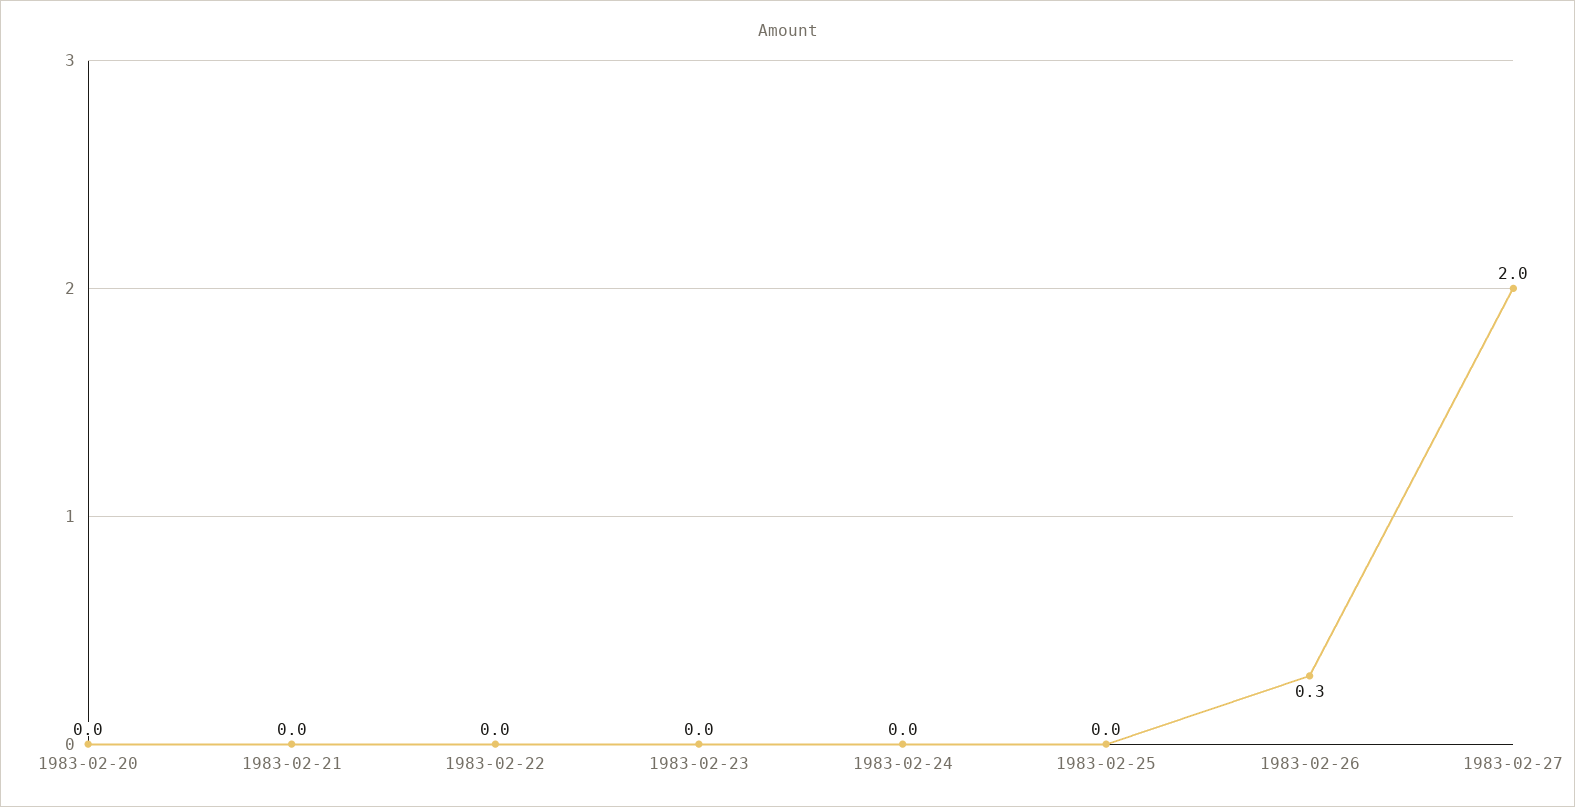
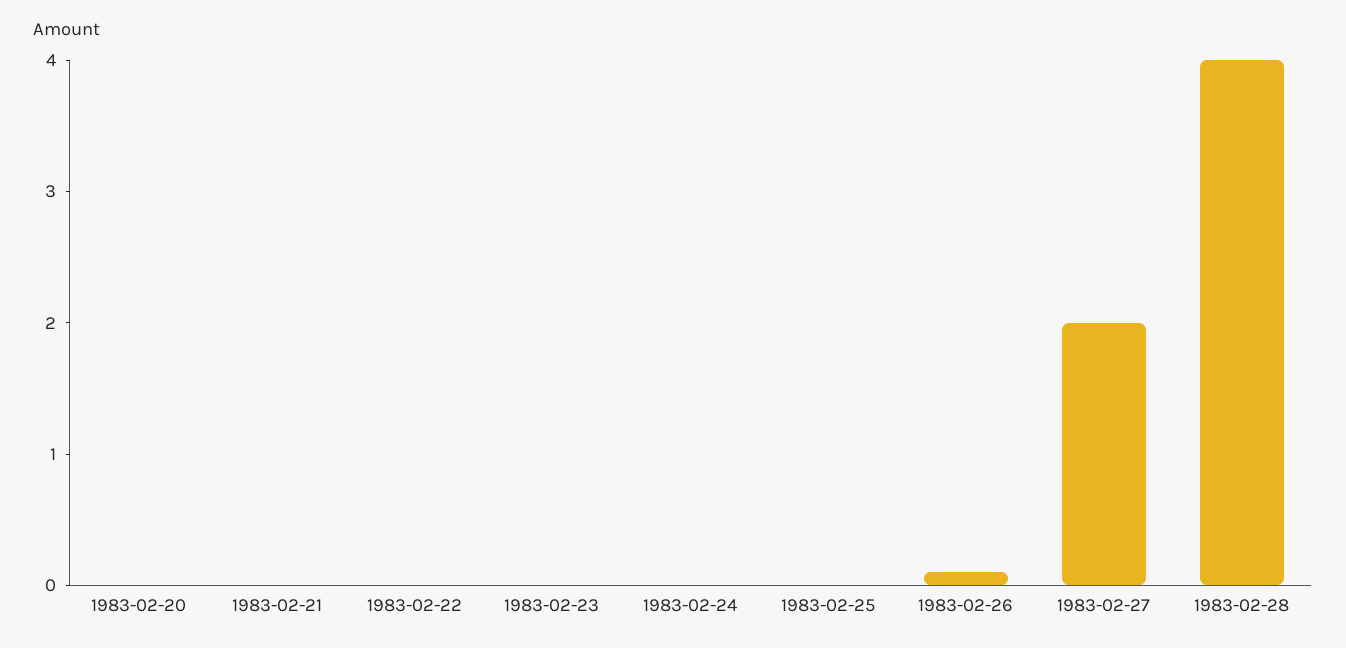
1983-02-26: 0.3 -> 0.1
1983-02-28: none -> 4

